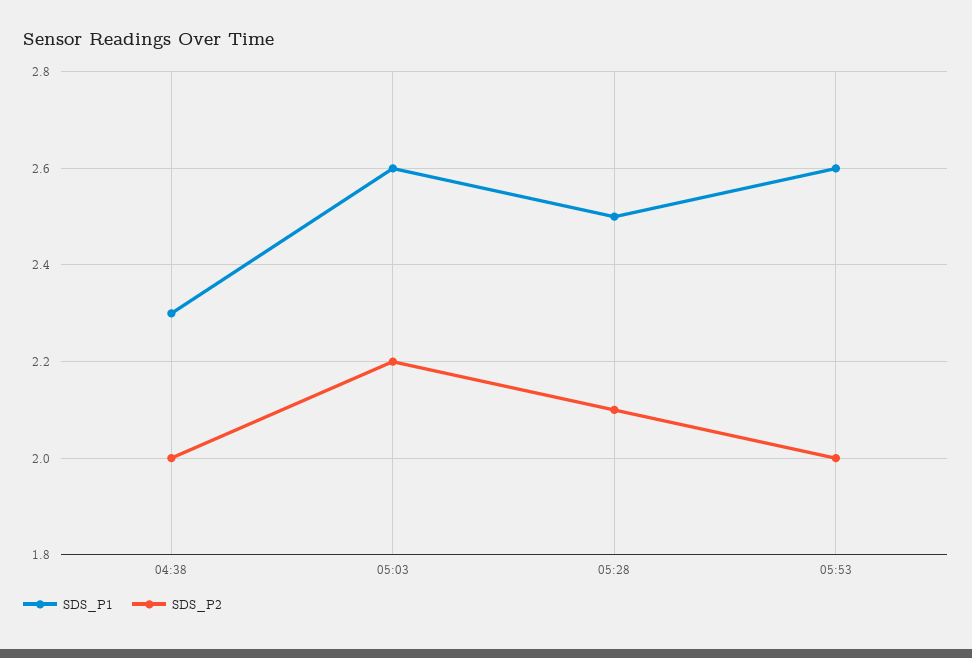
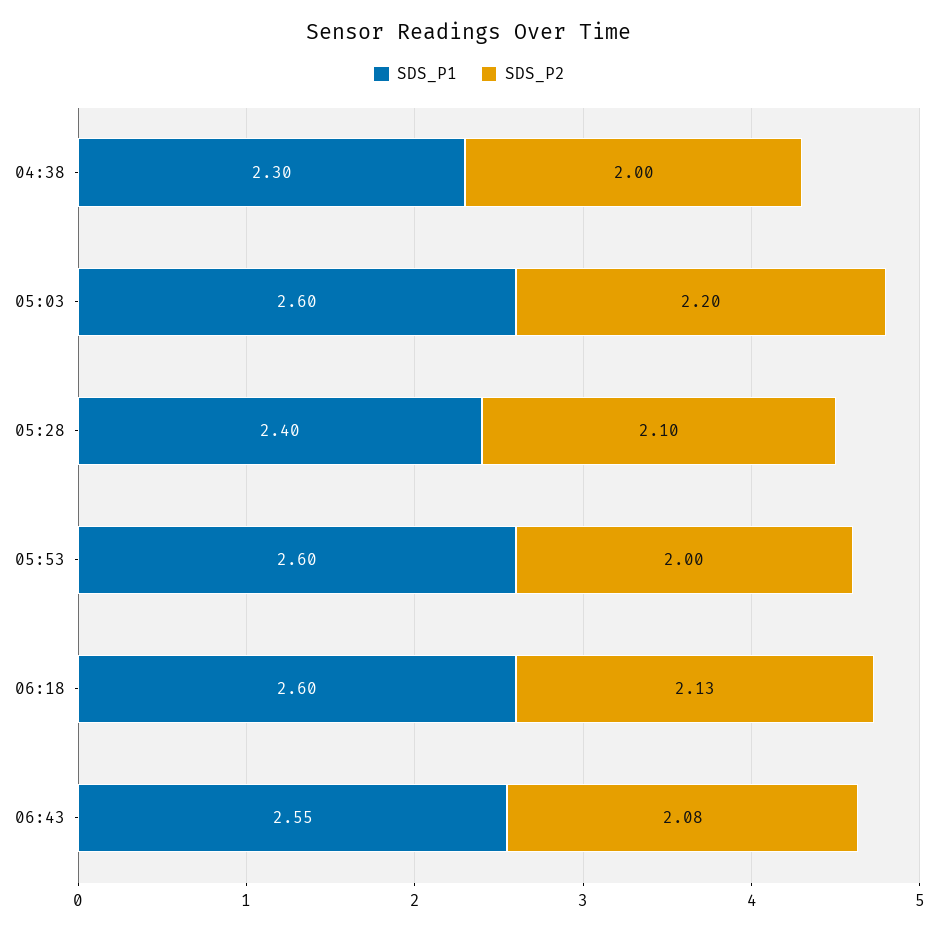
SDS_P1, 05:28: 2.5 -> 2.4
SDS_P1, 06:18: none -> 2.6
SDS_P2, 06:18: none -> 2.13
SDS_P1, 06:43: none -> 2.55
SDS_P2, 06:43: none -> 2.08

